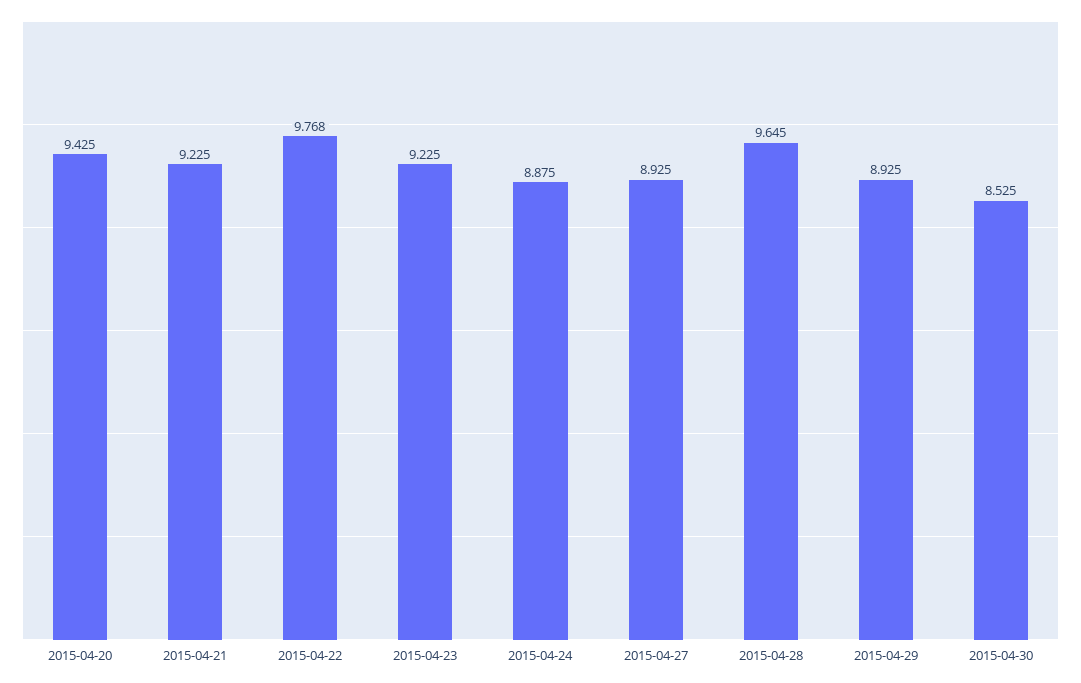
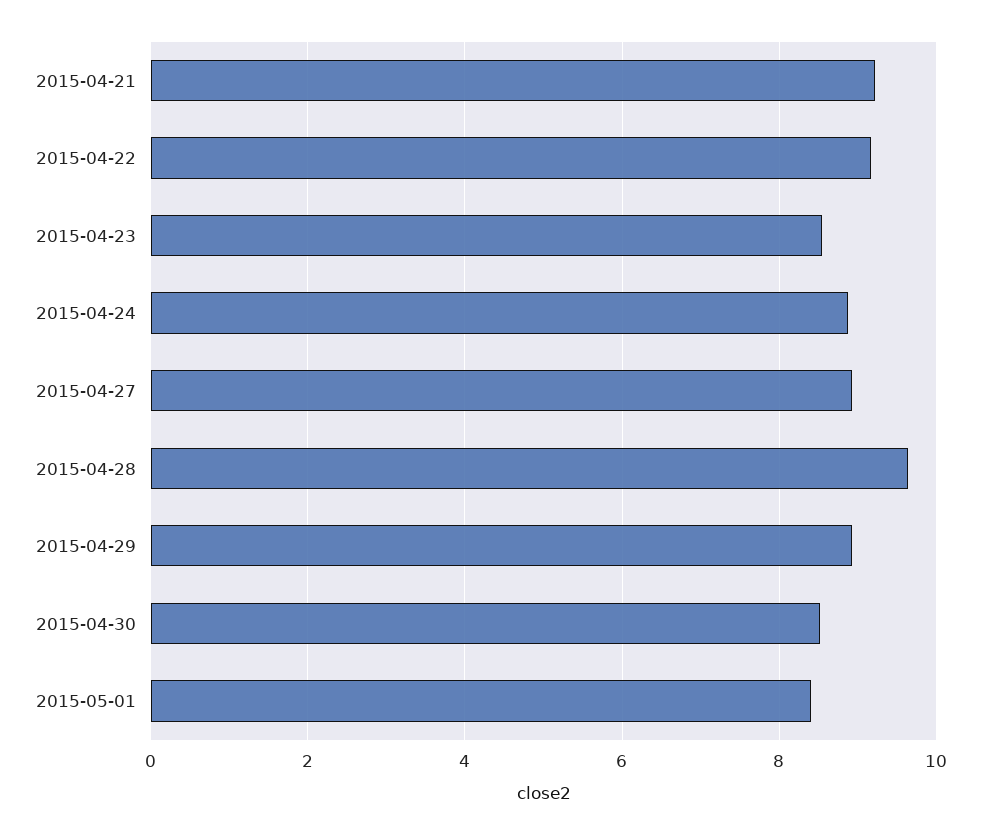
2015-04-20: 9.425 -> none
2015-04-22: 9.768 -> 9.2
2015-04-23: 9.225 -> 8.6
2015-05-01: none -> 8.4

